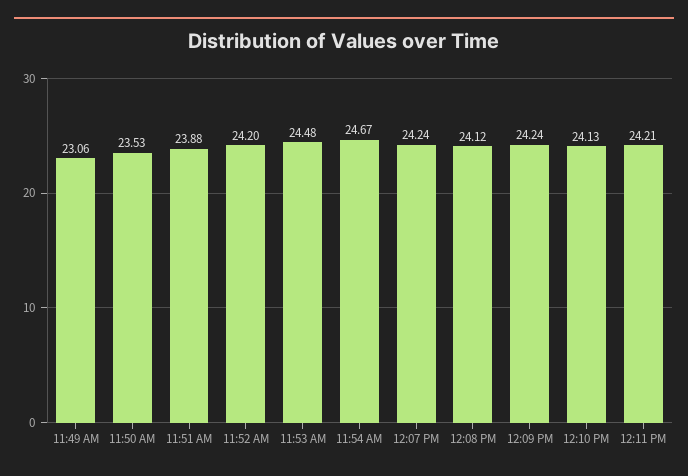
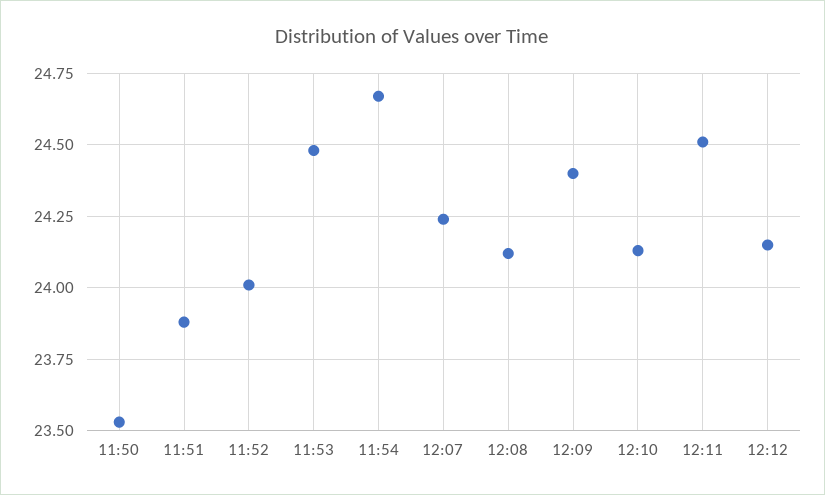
11:49 AM: 23.06 -> none
11:52 AM: 24.2 -> 24
12:09 PM: 24.24 -> 24.4
12:11 PM: 24.21 -> 24.5
12:12: none -> 24.15

